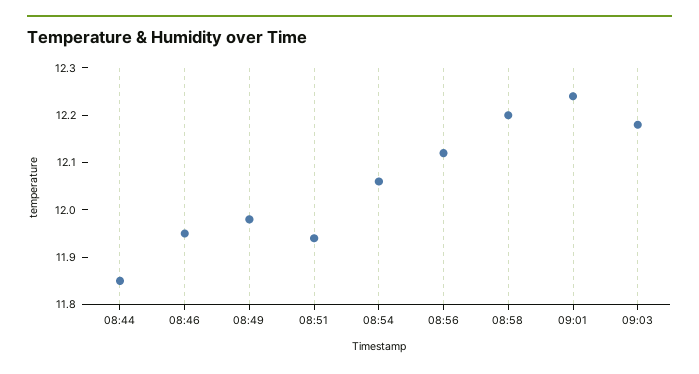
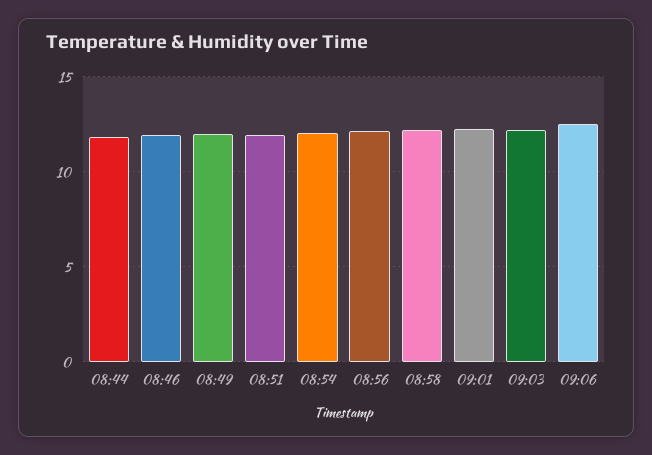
09:06: none -> 12.5

